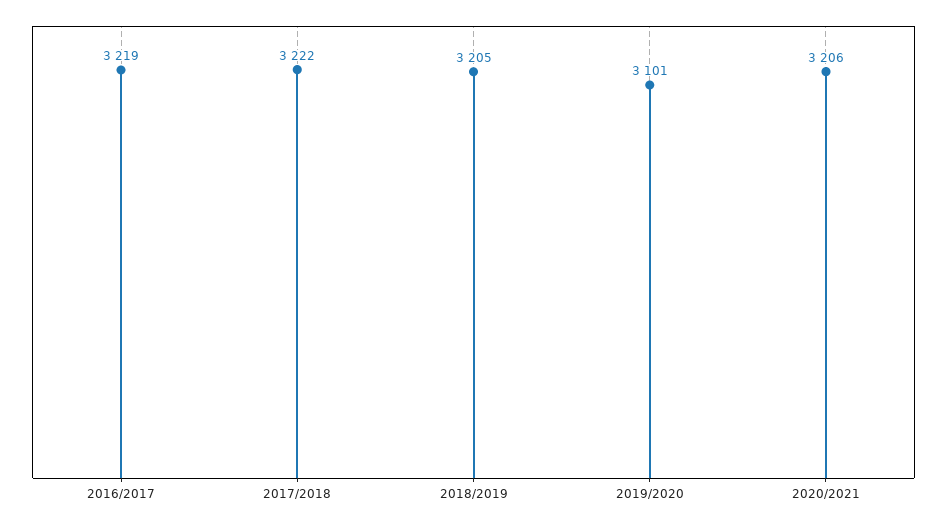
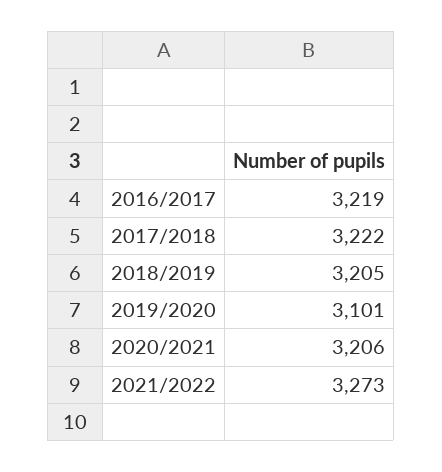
2021/2022: none -> 3273

